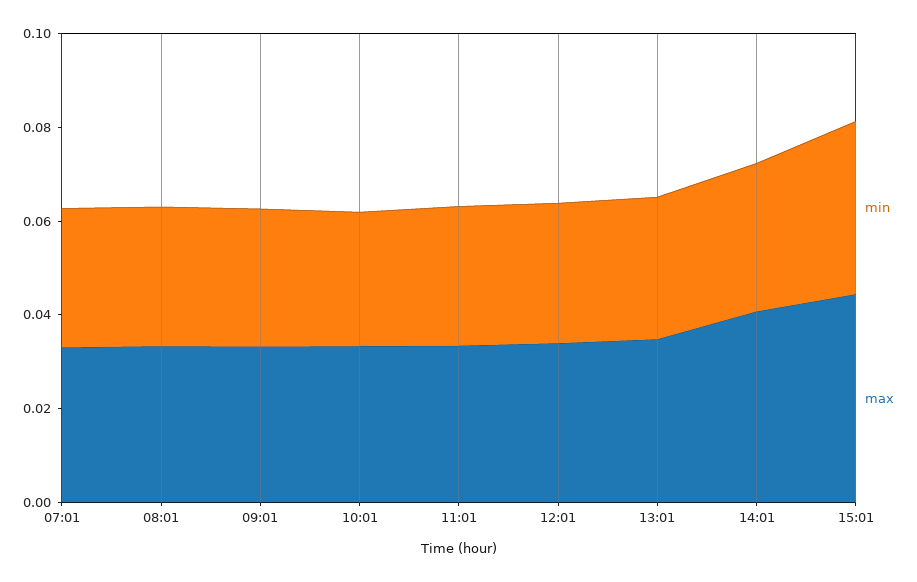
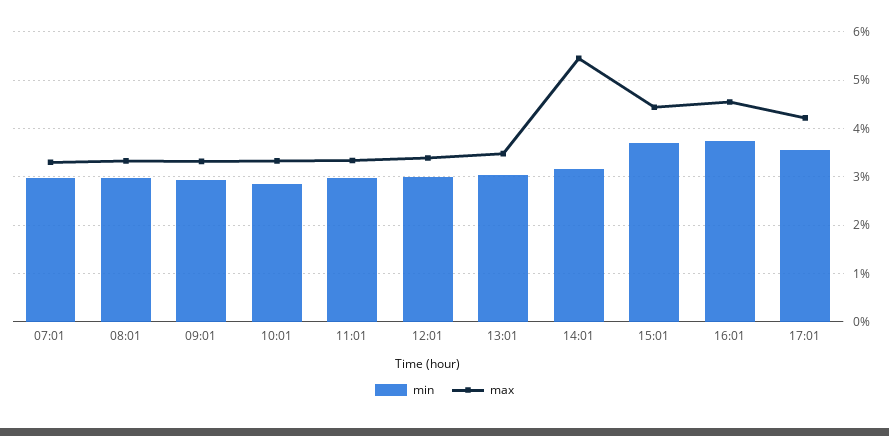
max, 14:01: 0.04 -> 0.054
min, 16:01: none -> 0.038
max, 16:01: none -> 0.046
min, 17:01: none -> 0.036
max, 17:01: none -> 0.042

